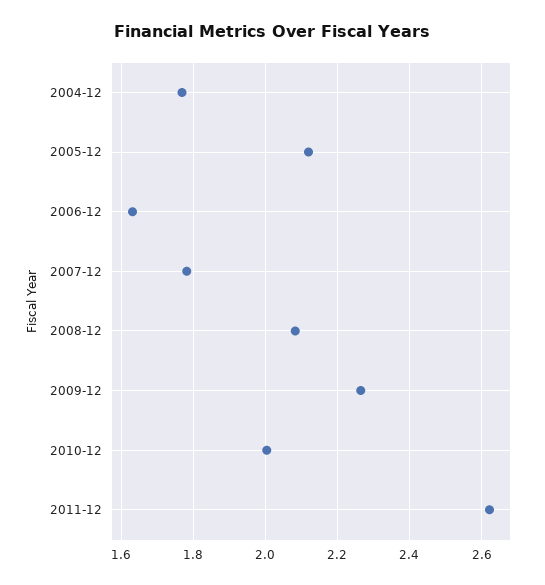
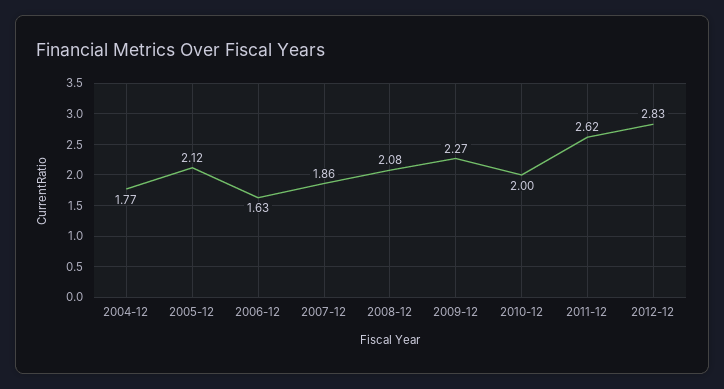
2007-12: 1.78 -> 1.86
2012-12: none -> 2.83

